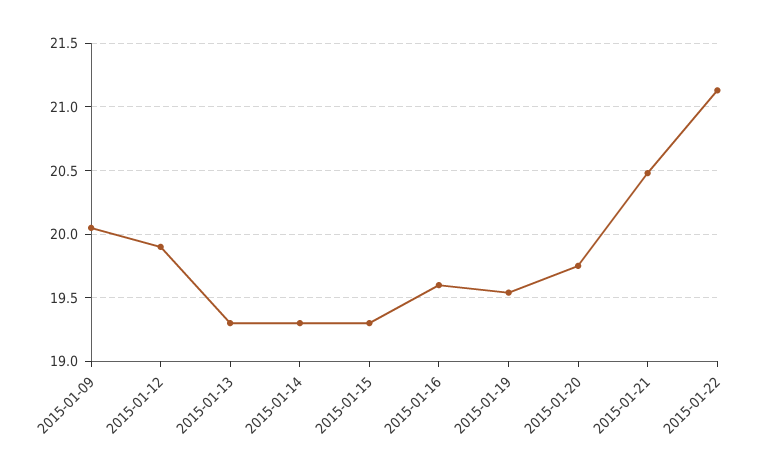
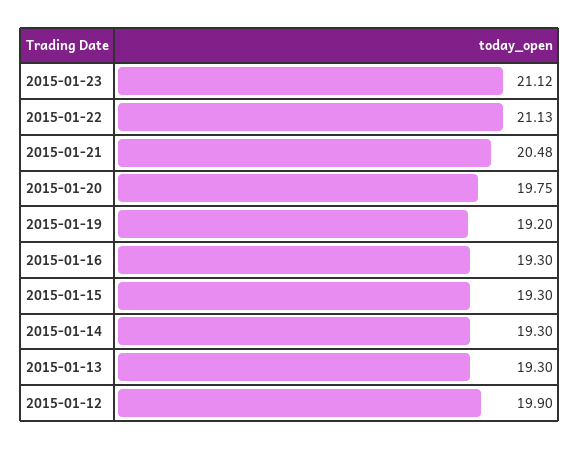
2015-01-09: 20.05 -> none
2015-01-16: 19.6 -> 19.3
2015-01-19: 19.55 -> 19.2
2015-01-23: none -> 21.12

